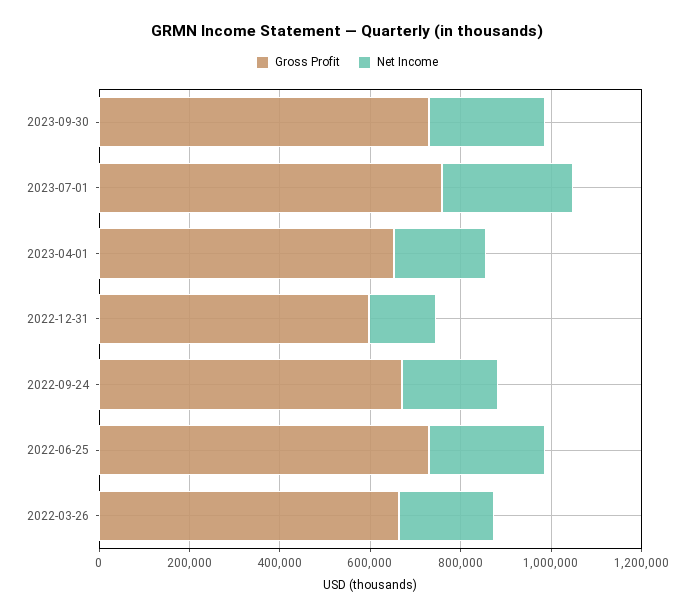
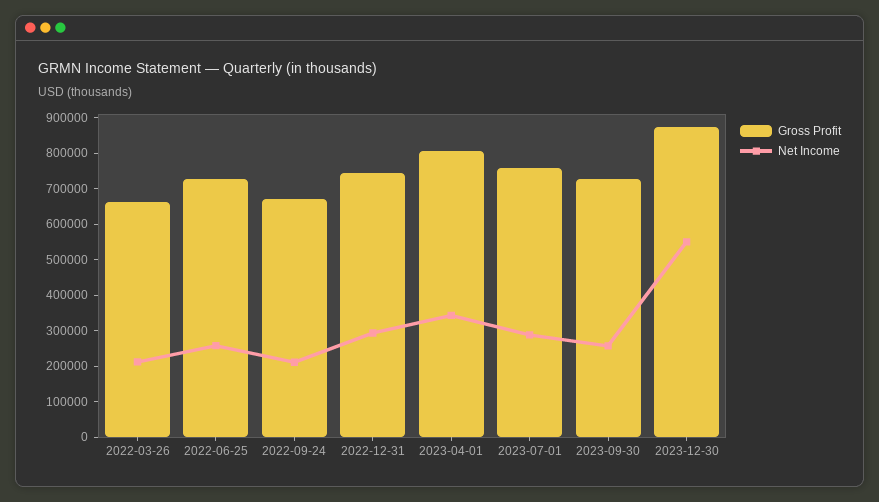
Gross Profit, 2023-04-01: 650000 -> 800000
Net Income, 2023-04-01: 200000 -> 350000
Gross Profit, 2022-12-31: 600000 -> 750000
Net Income, 2022-12-31: 150000 -> 300000
Gross Profit, 2023-12-30: none -> 875000
Net Income, 2023-12-30: none -> 550000

